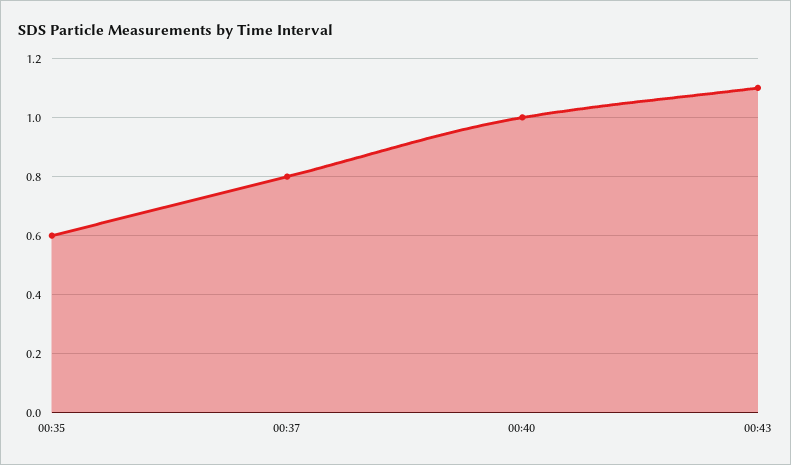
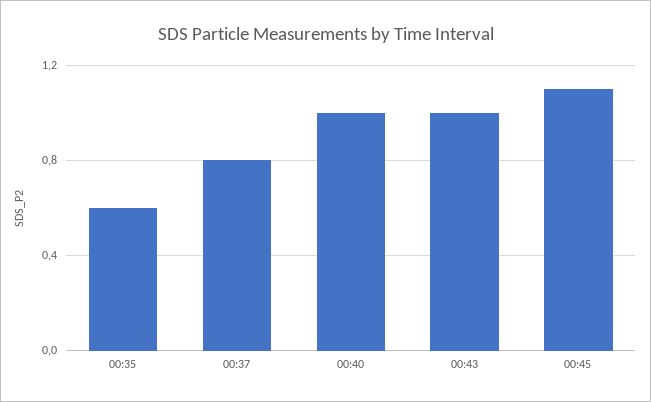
00:43: 1.1 -> 1
00:45: none -> 1.1

